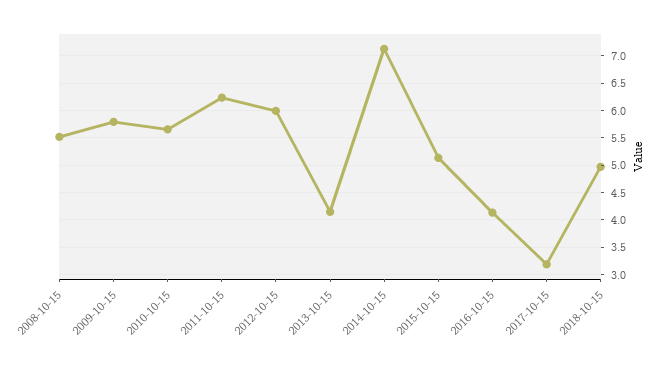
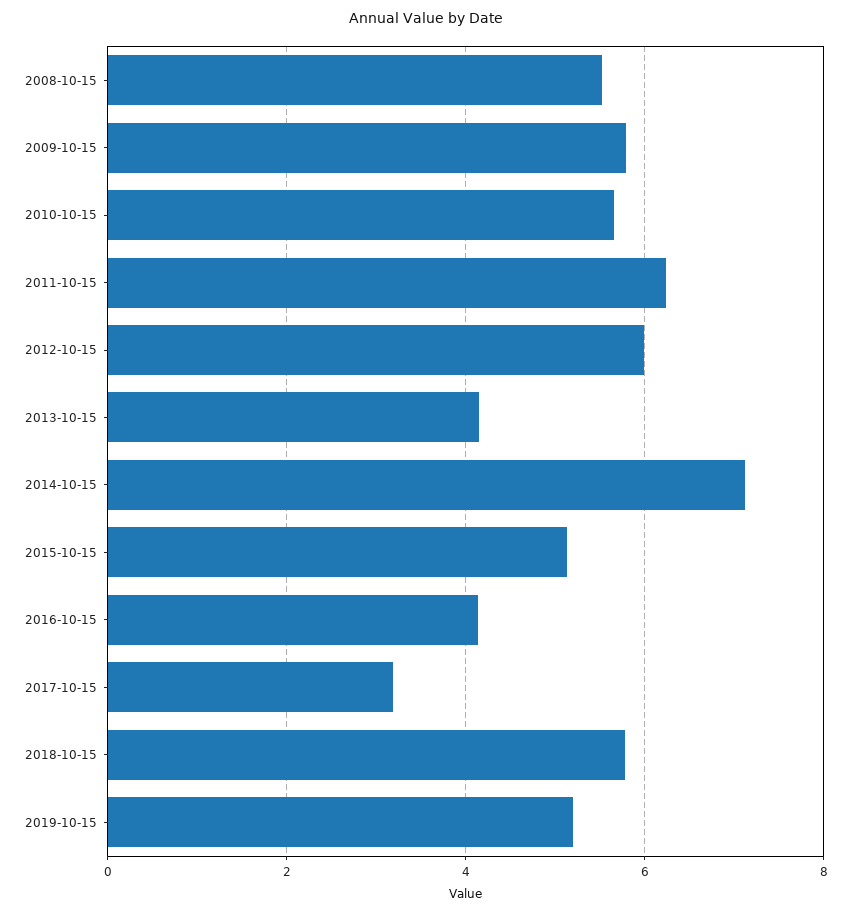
2018-10-15: 5 -> 5.8
2019-10-15: none -> 5.2

